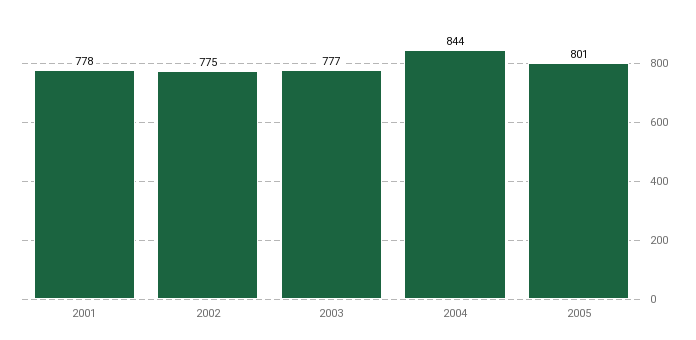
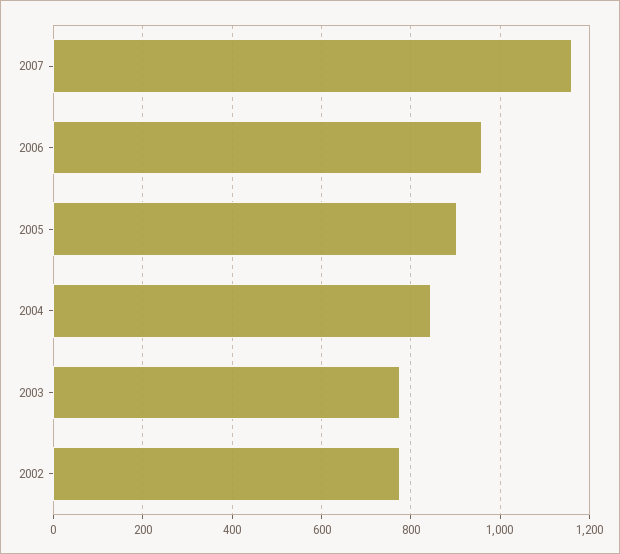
2001: 778 -> none
2005: 801 -> 900
2007: none -> 1160
2006: none -> 960

